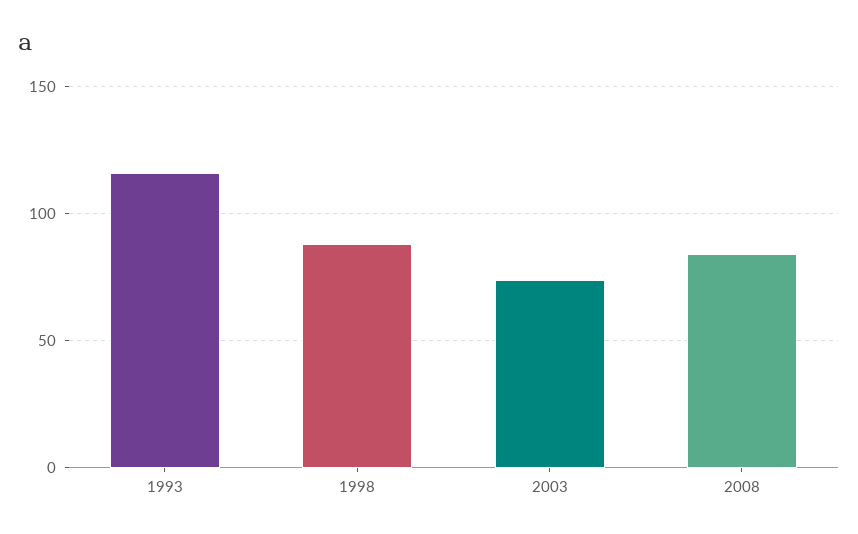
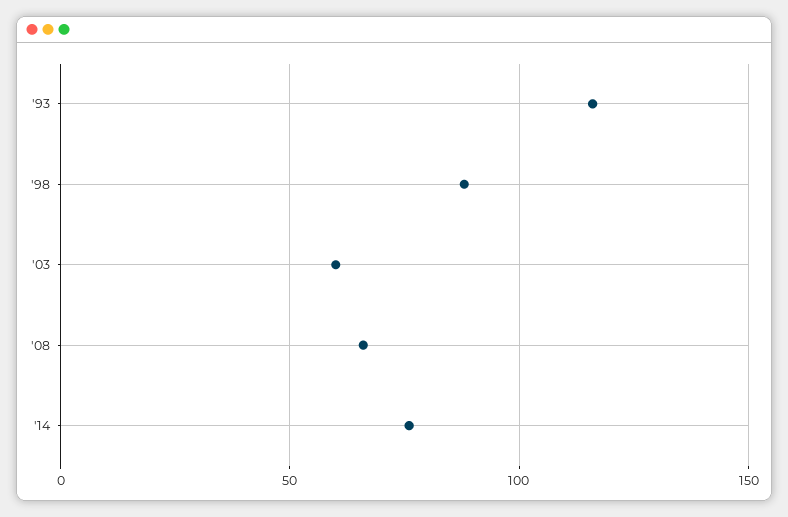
2003: 75 -> 60
2008: 85 -> 65
'14: none -> 75

